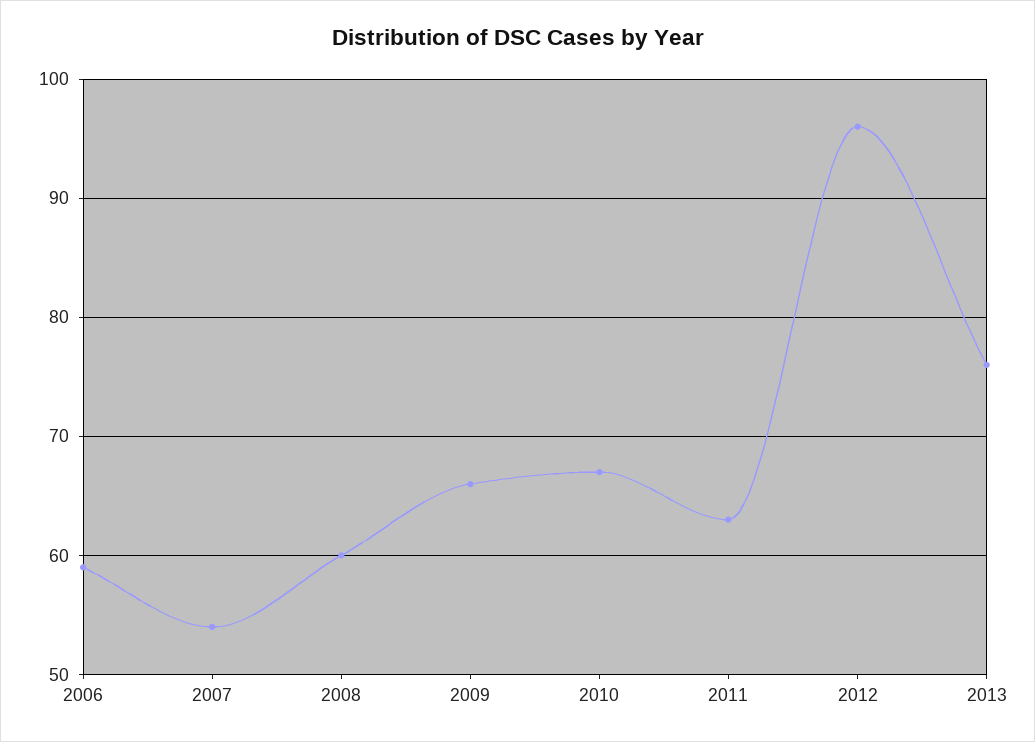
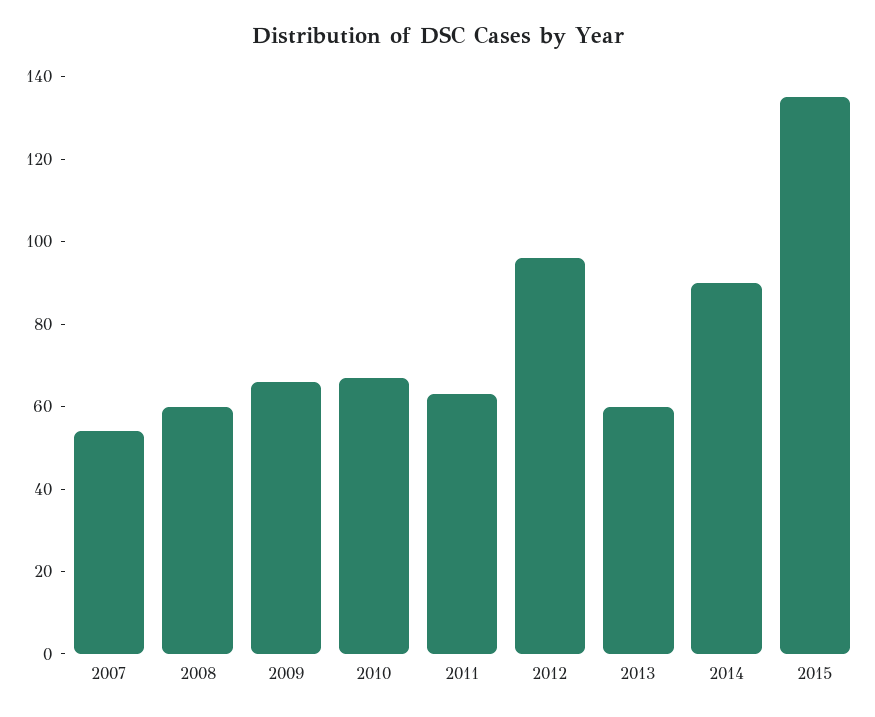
2006: 59 -> none
2013: 76 -> 60
2014: none -> 90
2015: none -> 135

